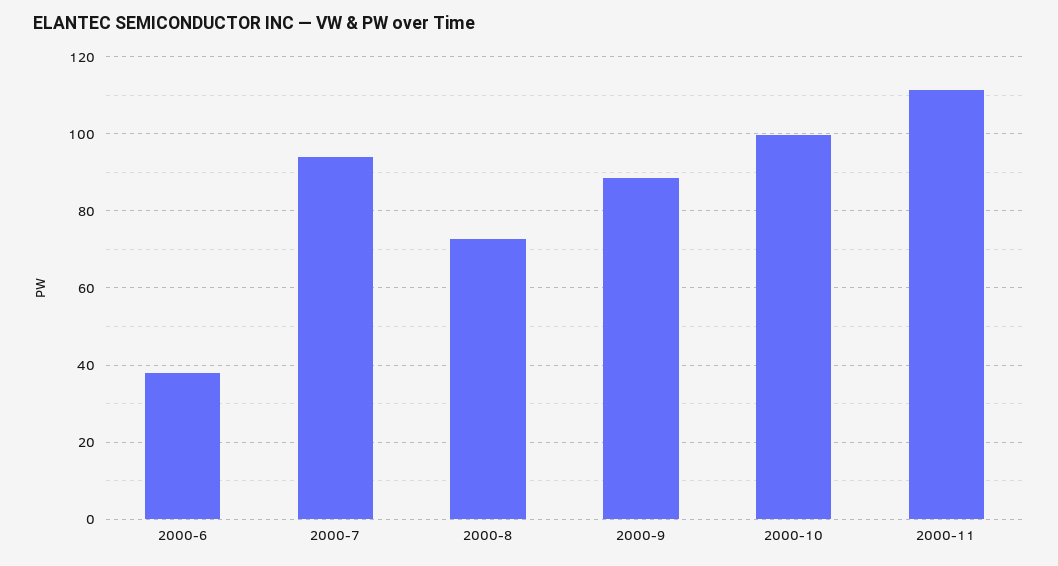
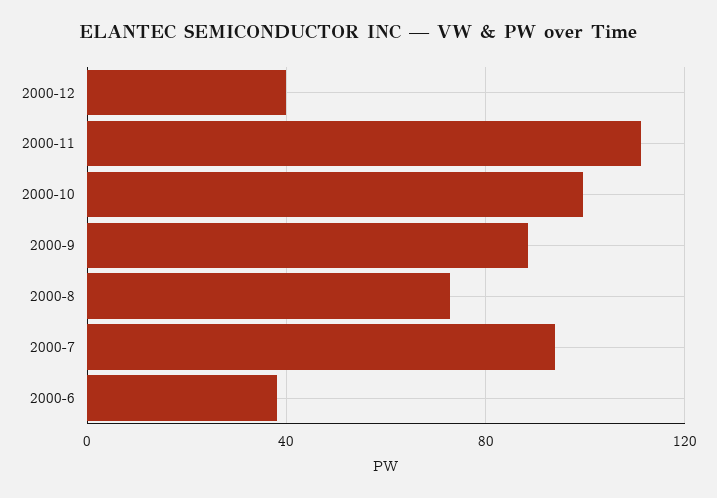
2000-12: none -> 40

